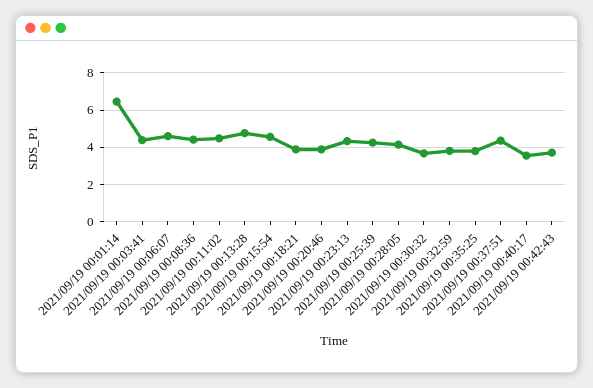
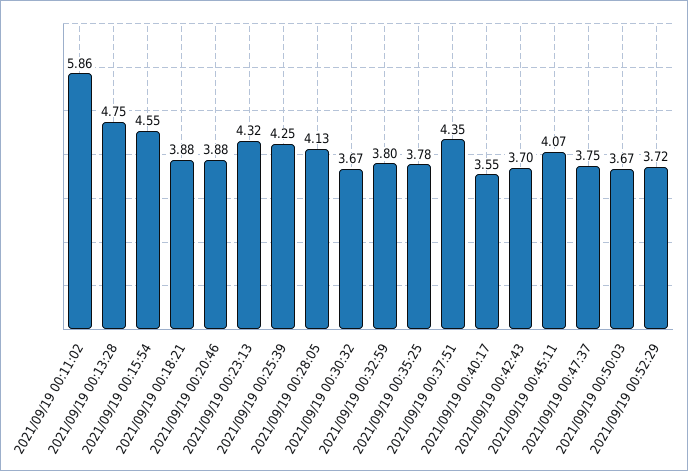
2021/09/19 00:01:14: 6.5 -> none
2021/09/19 00:03:41: 4.5 -> none
2021/09/19 00:06:07: 4.5 -> none
2021/09/19 00:08:36: 4.5 -> none
2021/09/19 00:11:02: 4.5 -> 5.86
2021/09/19 00:45:11: none -> 4.07
2021/09/19 00:47:37: none -> 3.75
2021/09/19 00:50:03: none -> 3.67
2021/09/19 00:52:29: none -> 3.72

